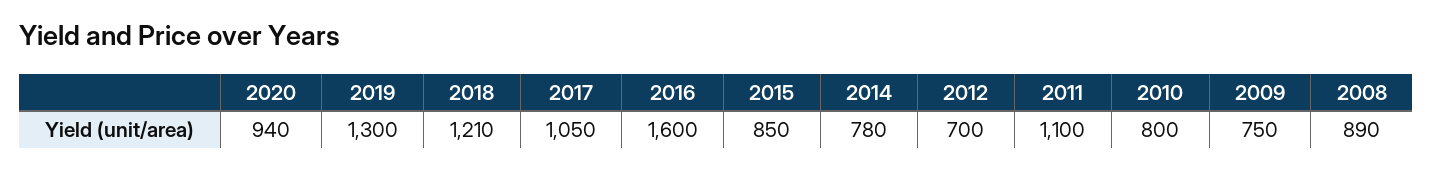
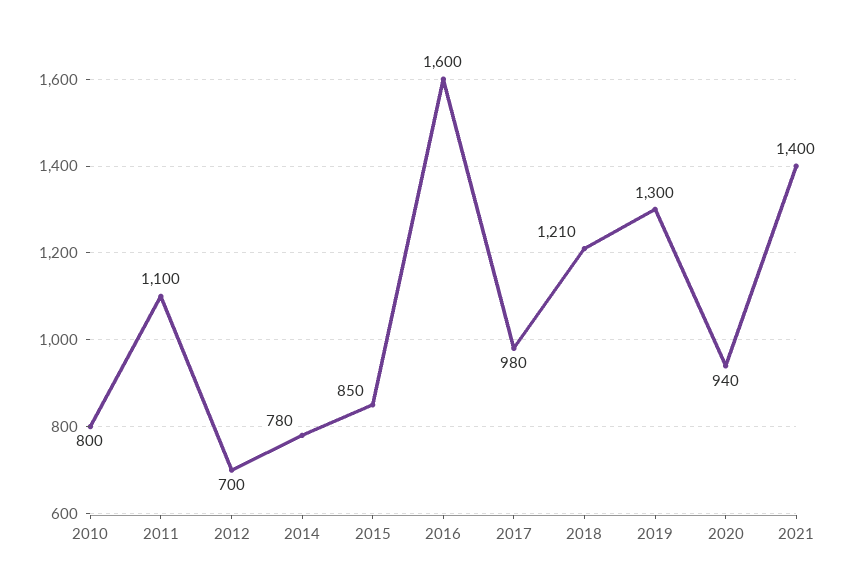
2017: 1050 -> 980
2009: 750 -> none
2008: 890 -> none
2021: none -> 1400

